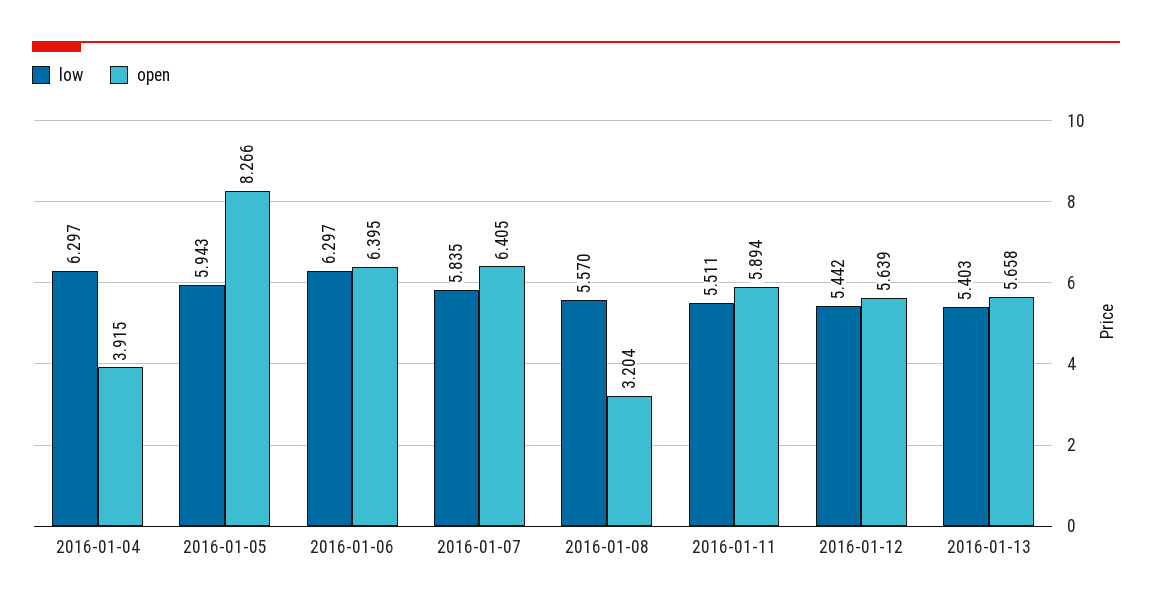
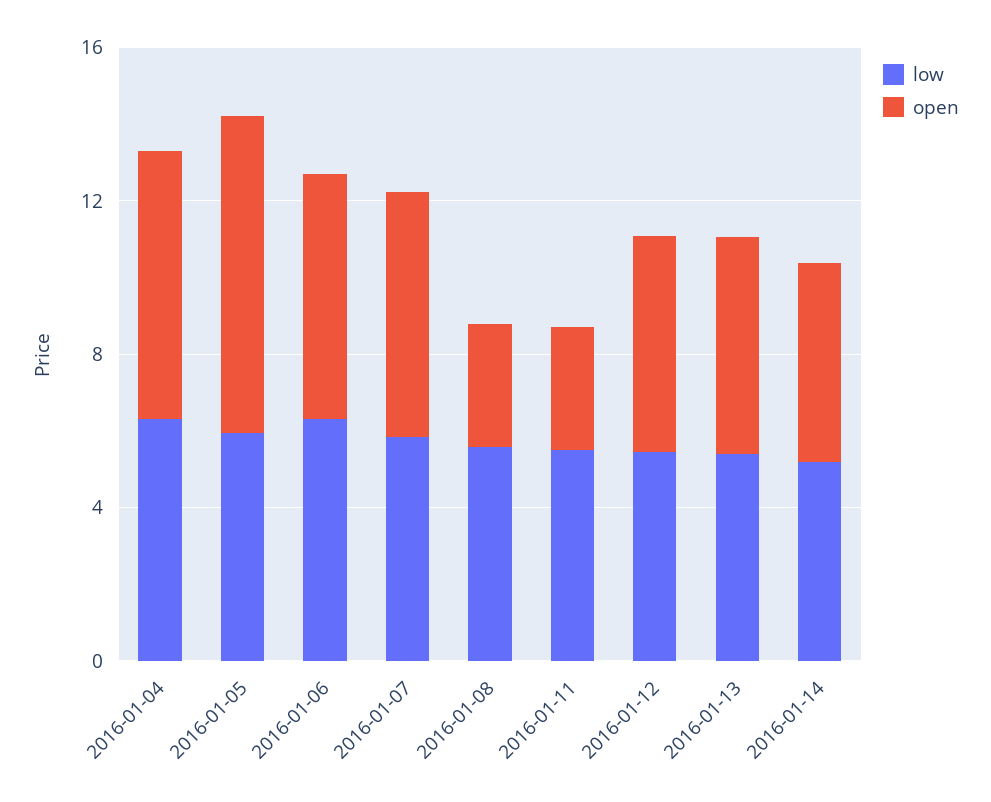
open, 2016-01-04: 3.915 -> 7
open, 2016-01-11: 5.894 -> 3
low, 2016-01-14: none -> 5
open, 2016-01-14: none -> 5

